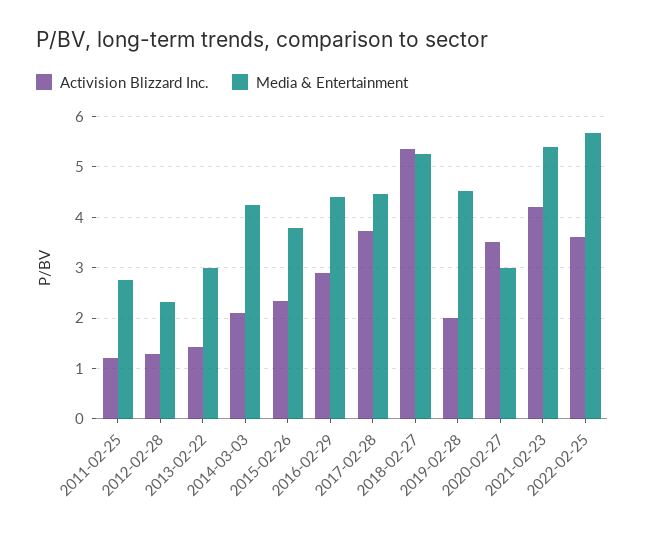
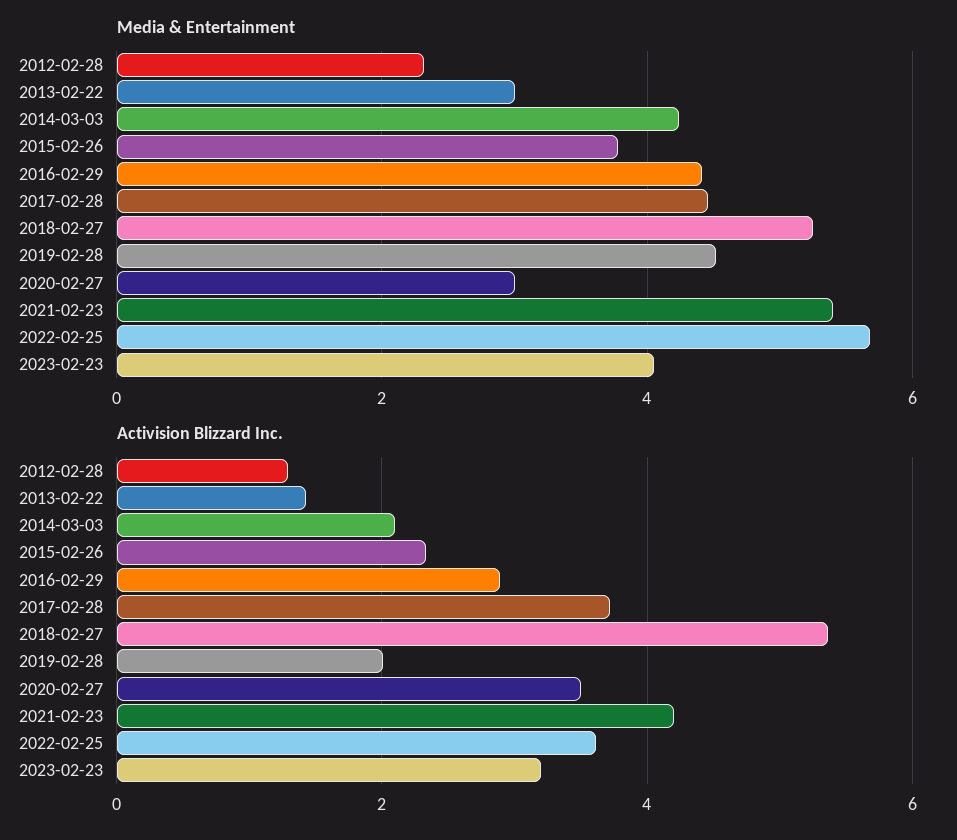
Activision Blizzard Inc., 2011-02-25: 1.2 -> none
Media & Entertainment, 2011-02-25: 2.8 -> none
Media & Entertainment, 2023-02-23: none -> 4
Activision Blizzard Inc., 2023-02-23: none -> 3.2

